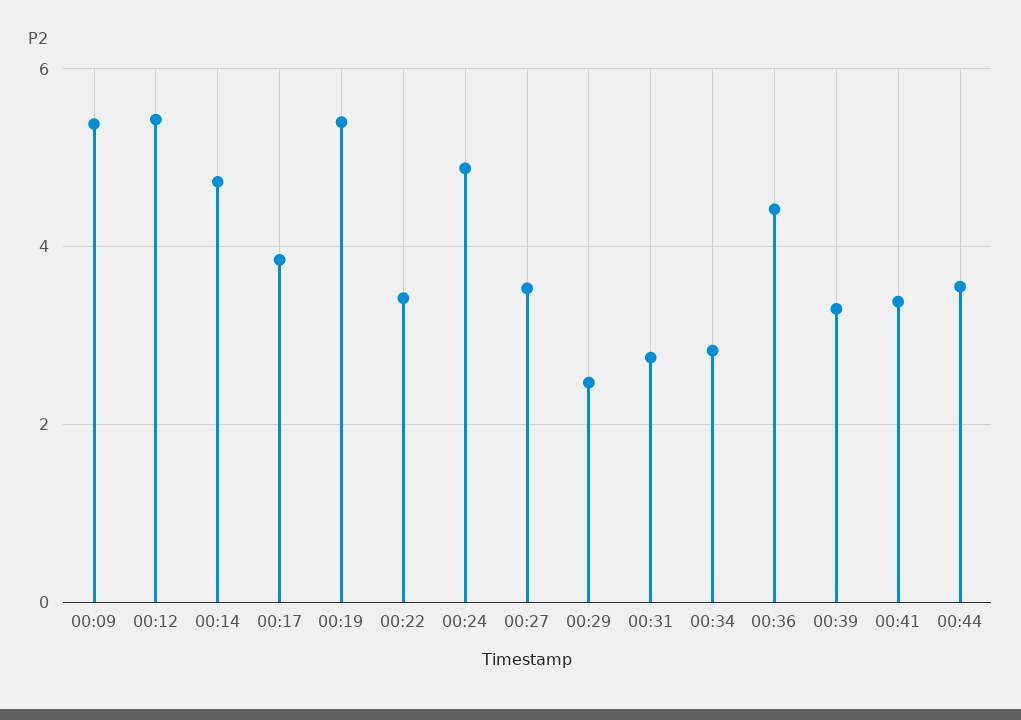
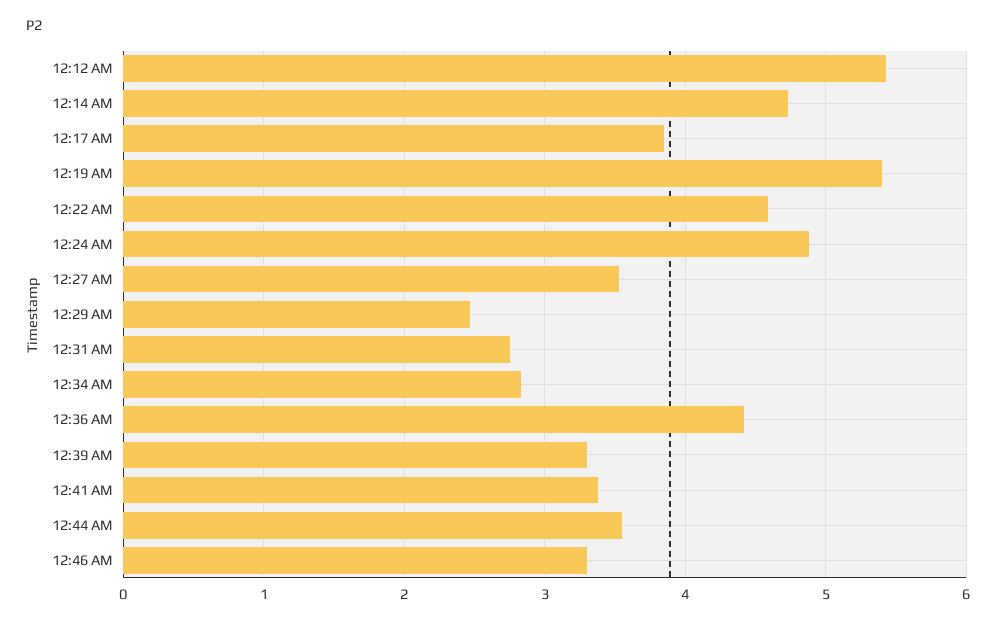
00:09: 5.4 -> none
00:22: 3.4 -> 4.6
12:46 AM: none -> 3.3

